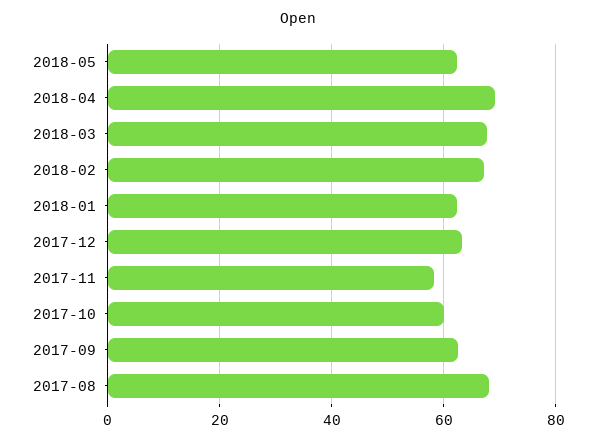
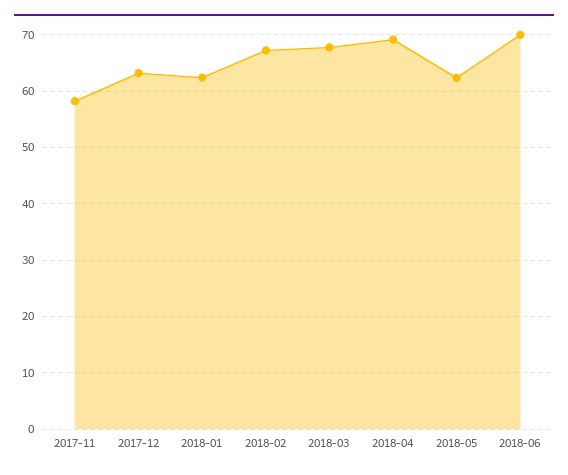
2017-10: 60 -> none
2017-09: 62 -> none
2017-08: 68 -> none
2018-06: none -> 70

